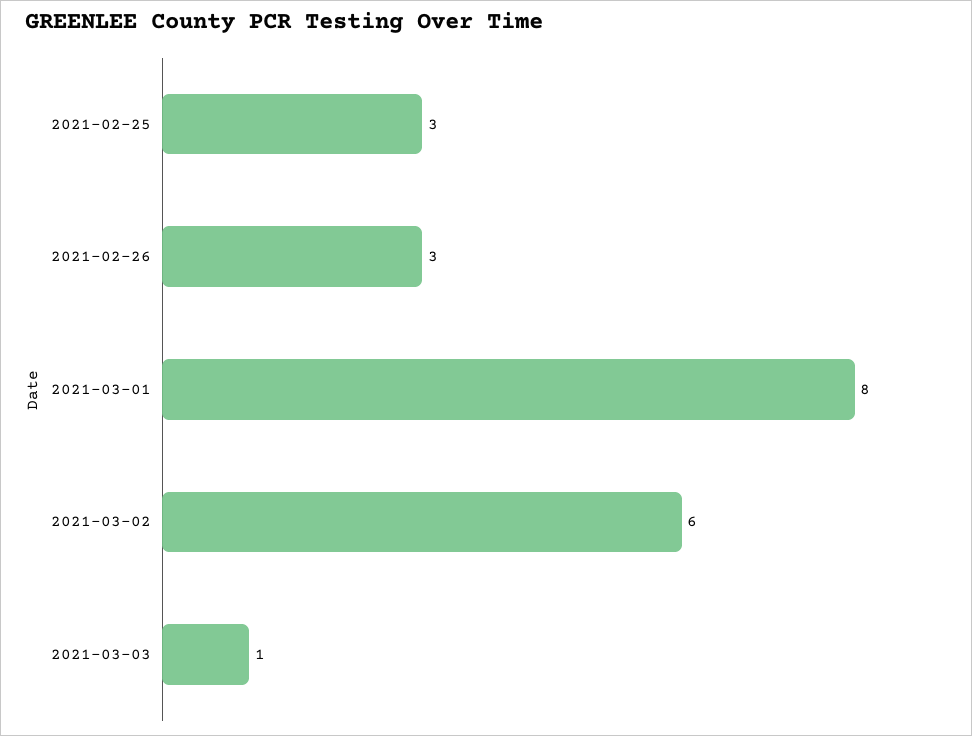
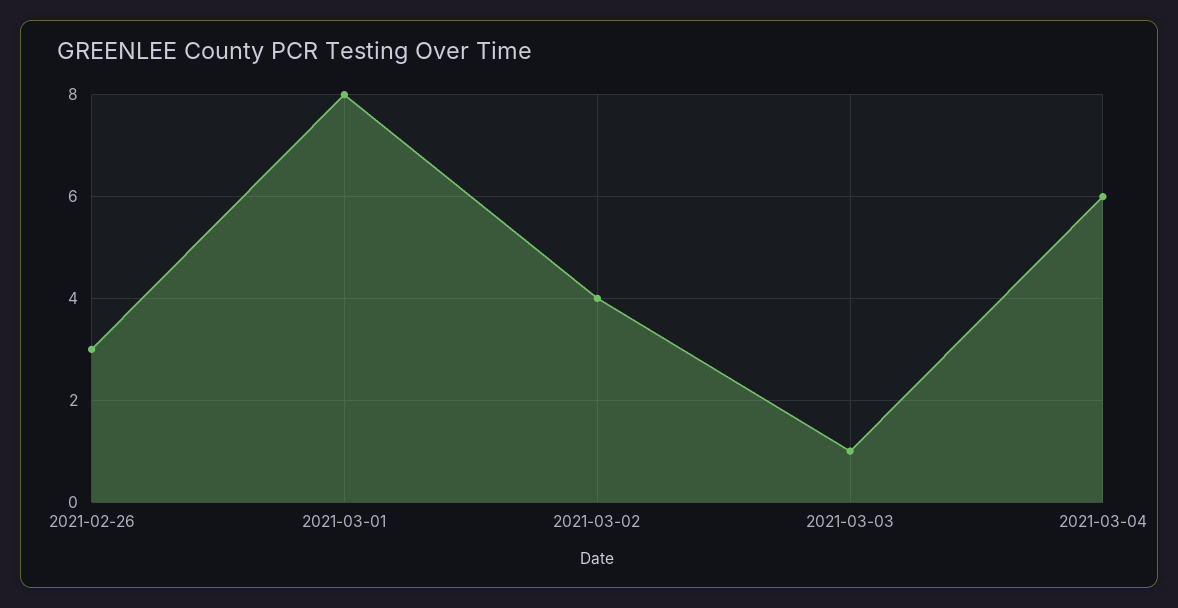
2021-02-25: 3 -> none
2021-03-02: 6 -> 4
2021-03-04: none -> 6

